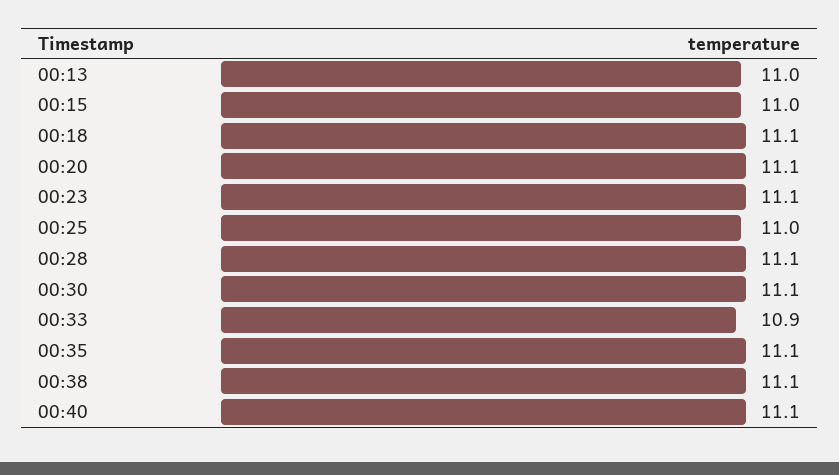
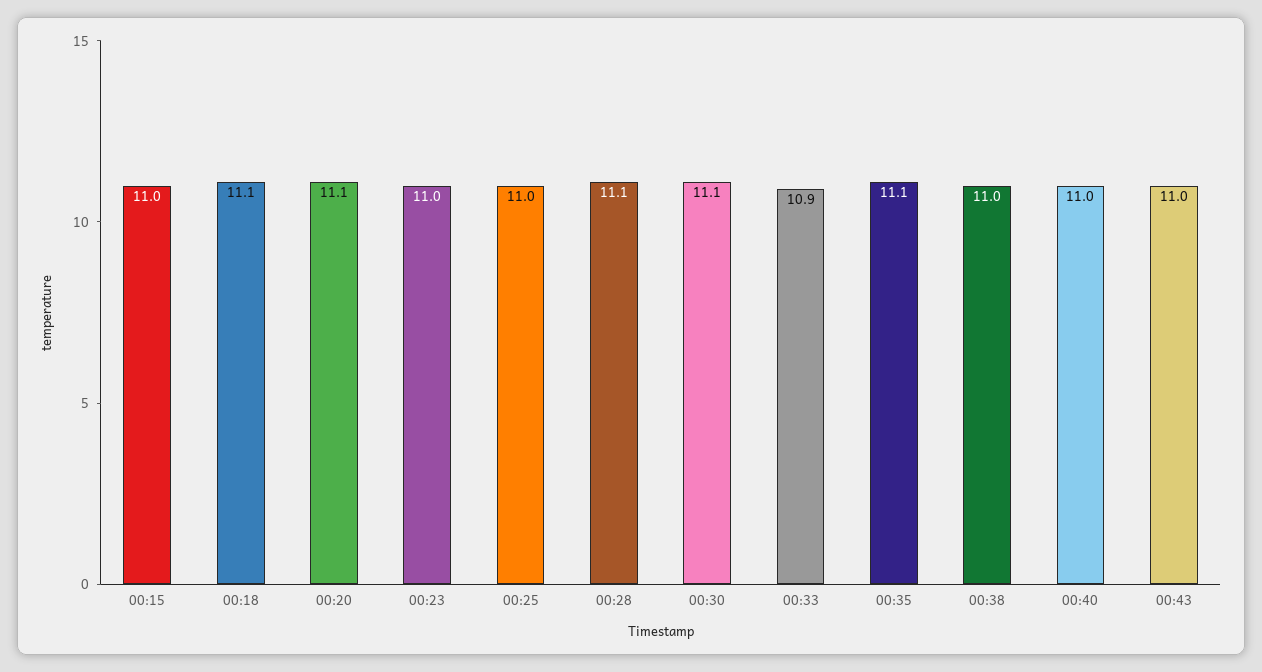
00:13: 11 -> none
00:23: 11.1 -> 11
00:38: 11.1 -> 11
00:40: 11.1 -> 11
00:43: none -> 11

